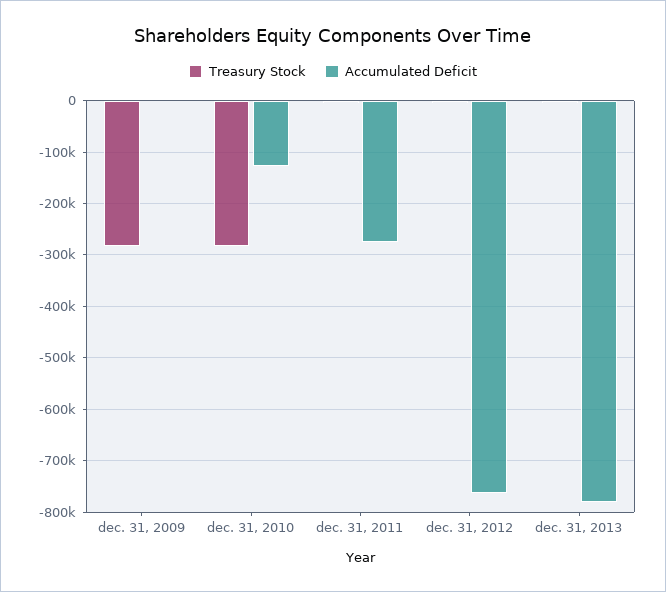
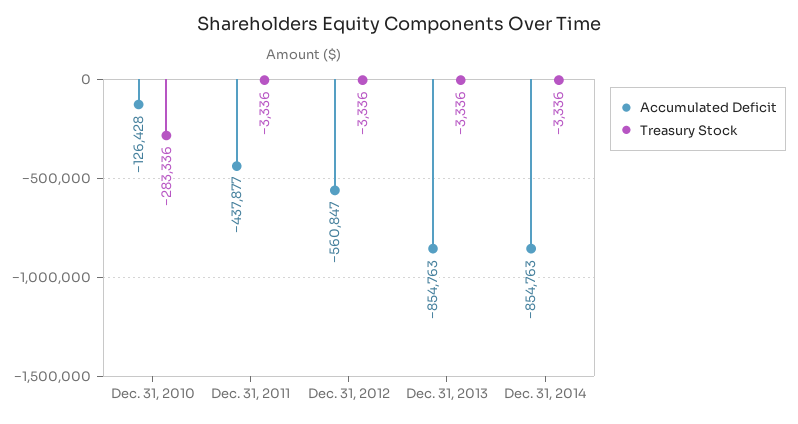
Treasury Stock, dec. 31, 2009: -280000 -> none
Accumulated Deficit, dec. 31, 2009: 0 -> none
Accumulated Deficit, dec. 31, 2011: -280000 -> -437877
Accumulated Deficit, dec. 31, 2012: -760000 -> -560847
Accumulated Deficit, dec. 31, 2013: -780000 -> -854763
Accumulated Deficit, Dec. 31, 2014: none -> -854763
Treasury Stock, Dec. 31, 2014: none -> -3336

